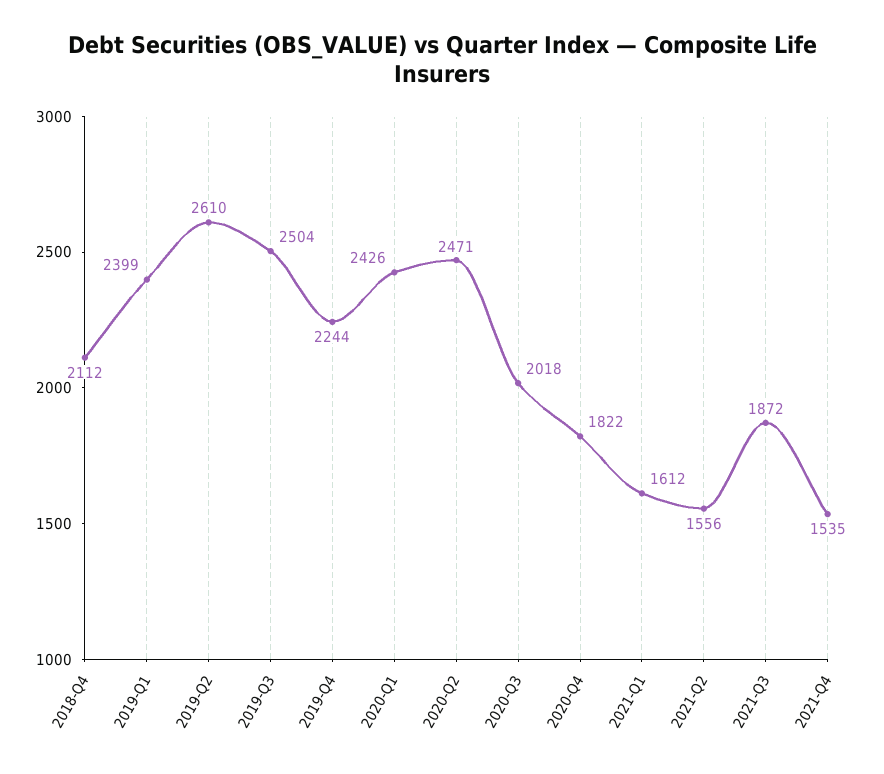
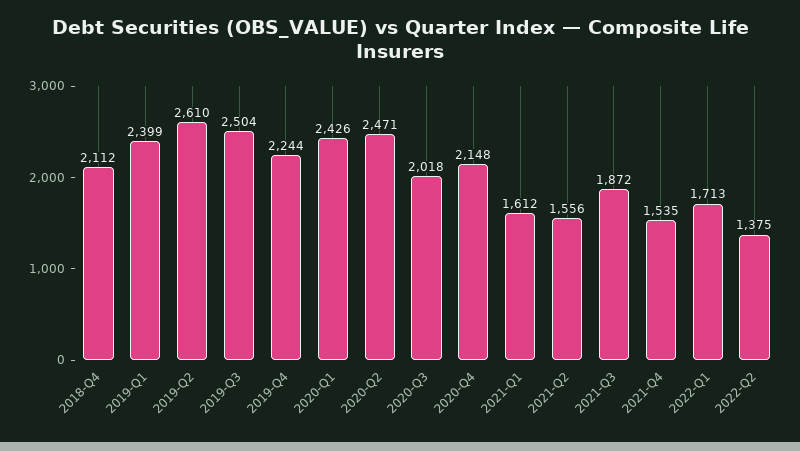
2020-Q4: 1822 -> 2148
2022-Q1: none -> 1713
2022-Q2: none -> 1375

